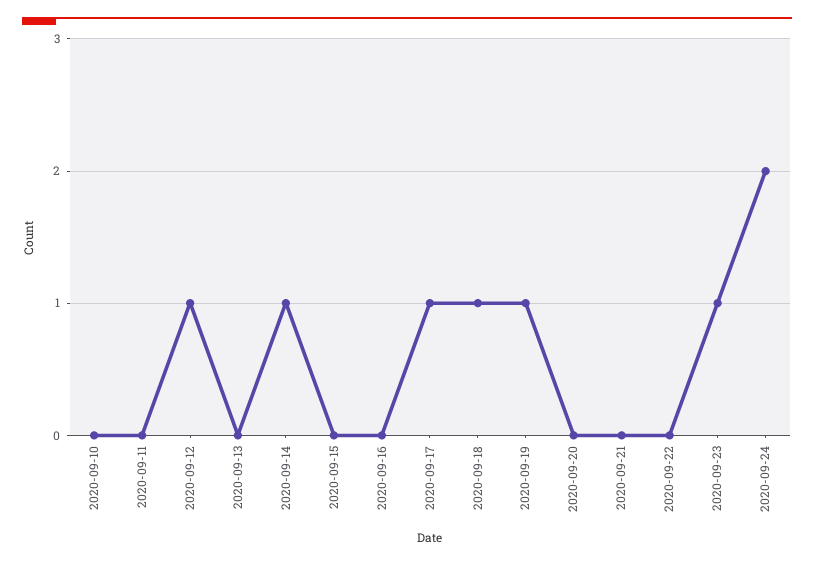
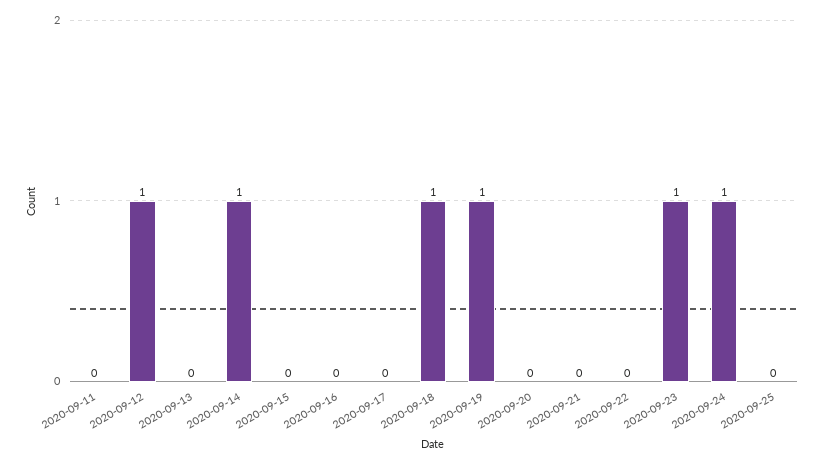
2020-09-10: 0 -> none
2020-09-17: 1 -> 0
2020-09-24: 2 -> 1
2020-09-25: none -> 0

